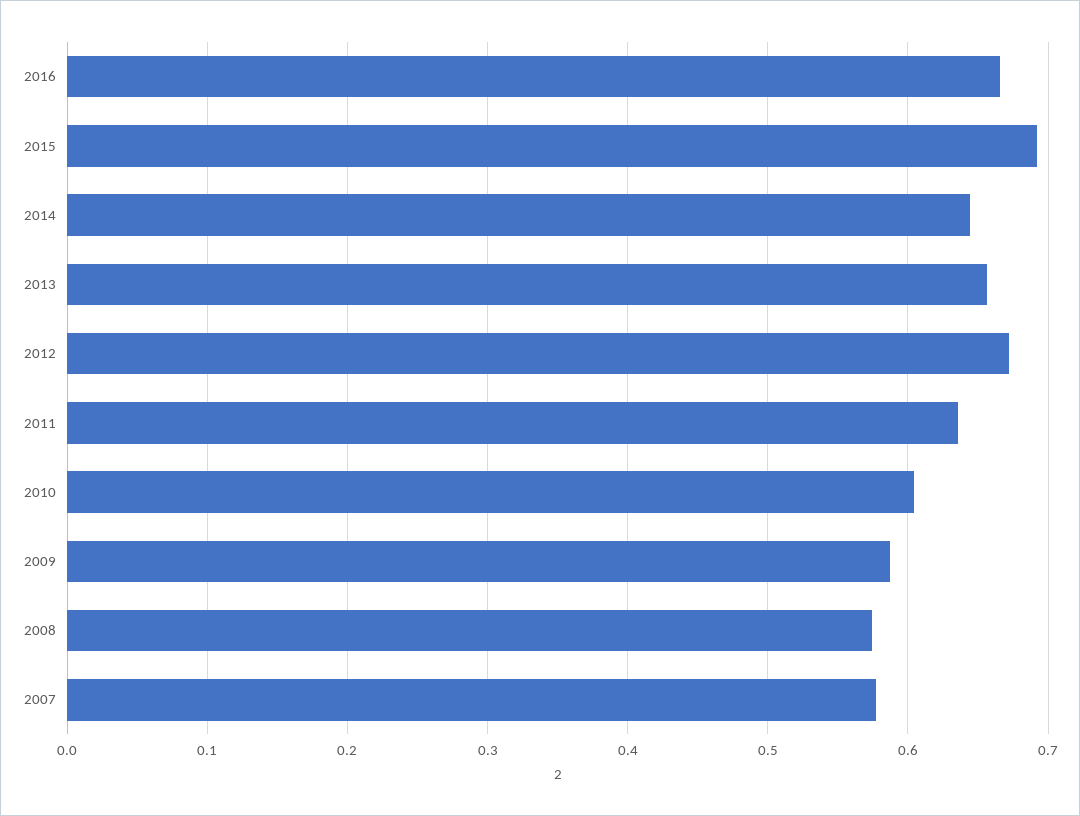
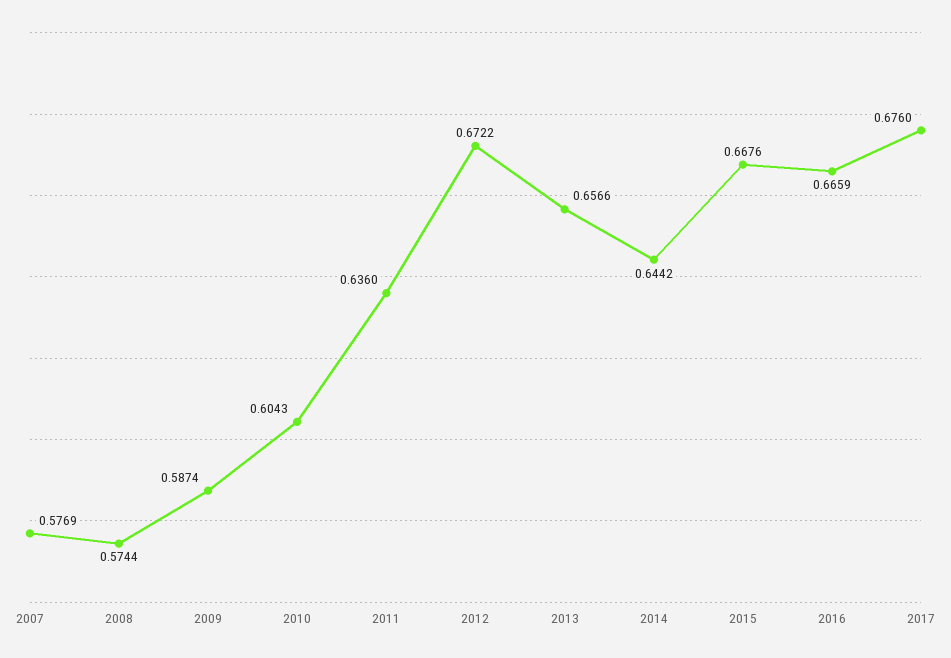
2015: 0.69 -> 0.6676
2017: none -> 0.676

